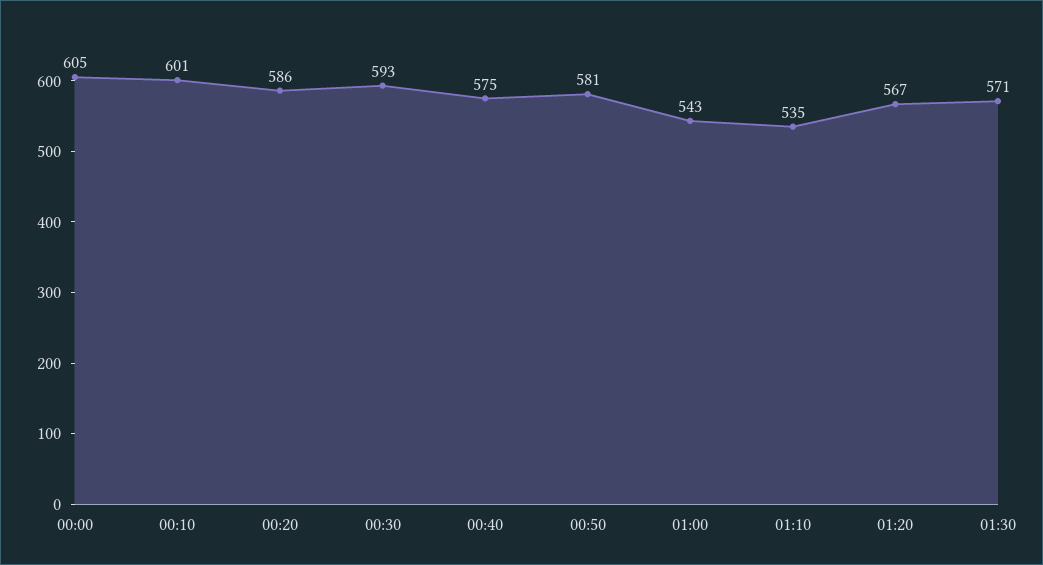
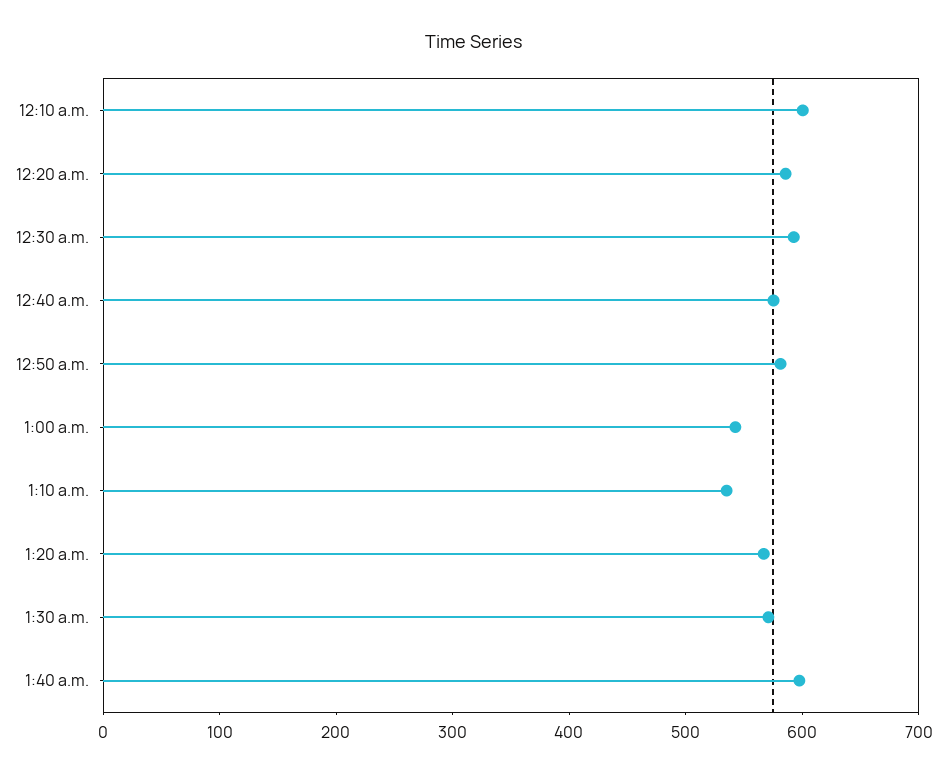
00:00: 605 -> none
1:40 a.m.: none -> 600

